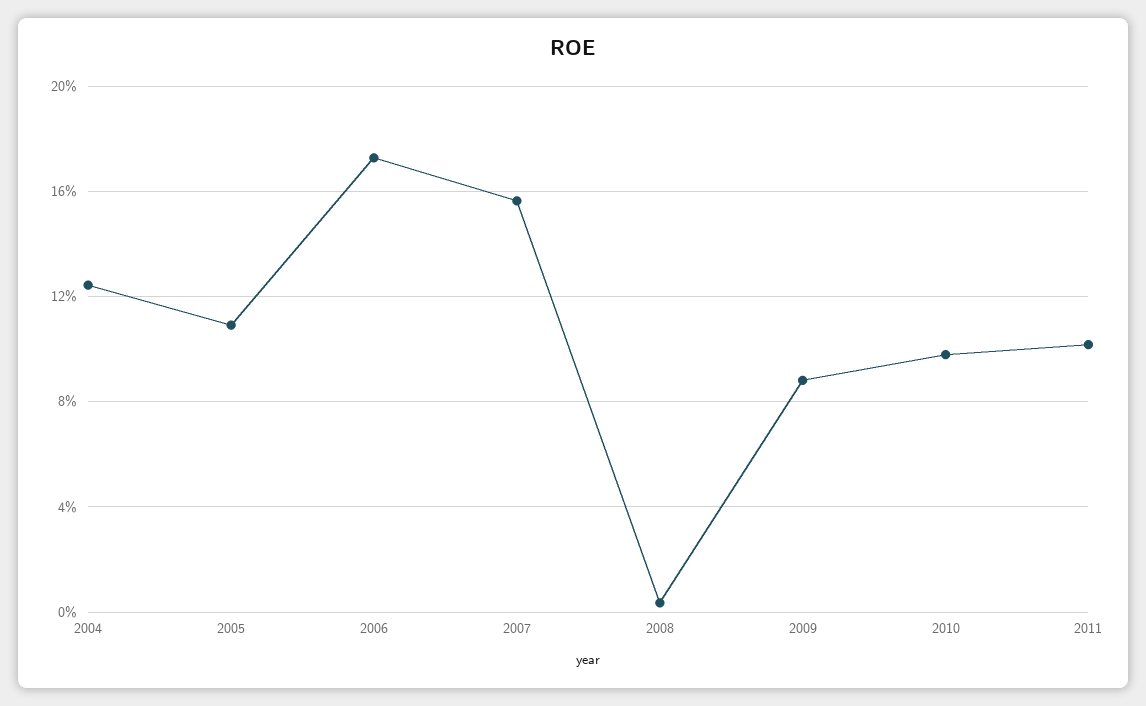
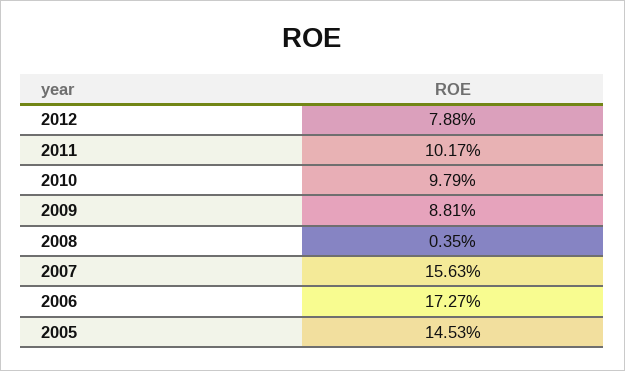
2004: 12.5 -> none
2005: 11 -> 14.53
2012: none -> 7.88

